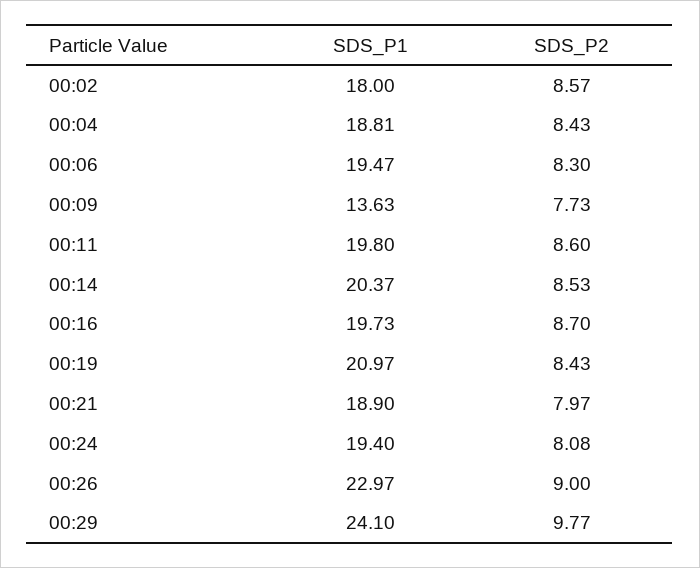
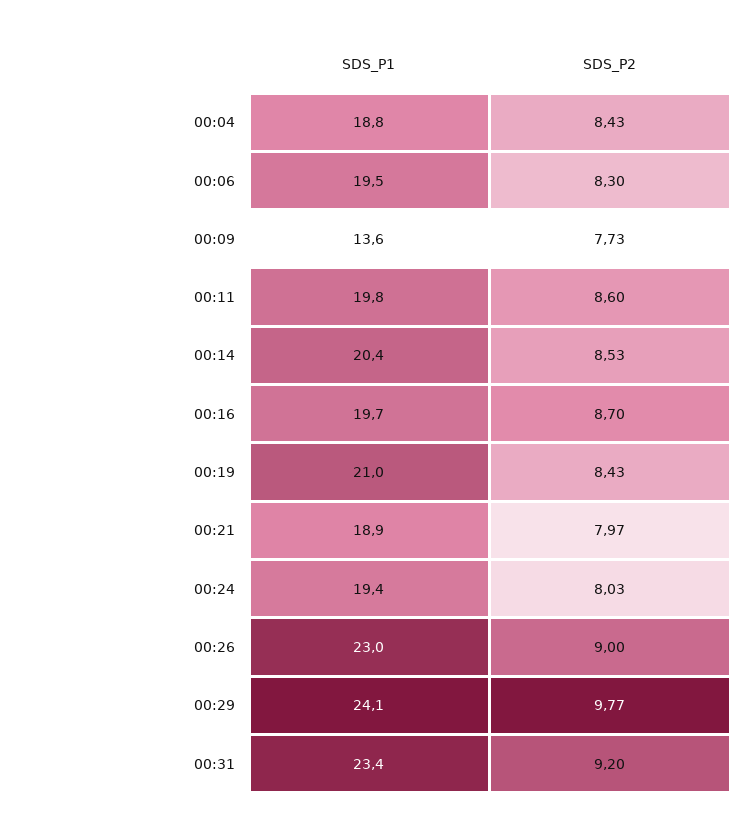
SDS_P1, 00:02: 18 -> none
SDS_P2, 00:02: 8.57 -> none
SDS_P2, 00:24: 8.08 -> 8.03
SDS_P1, 00:31: none -> 23.4
SDS_P2, 00:31: none -> 9.2

